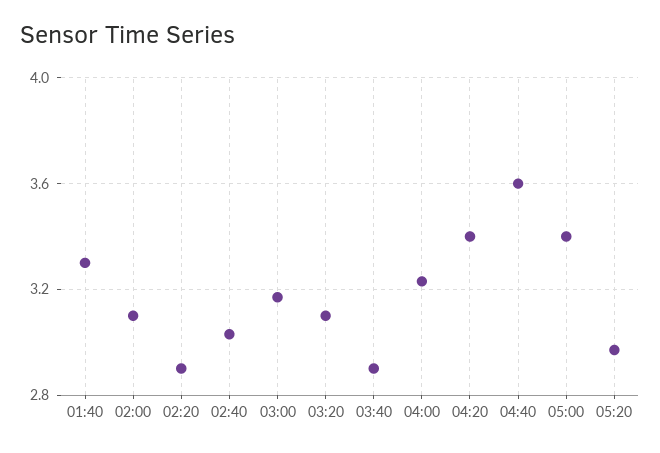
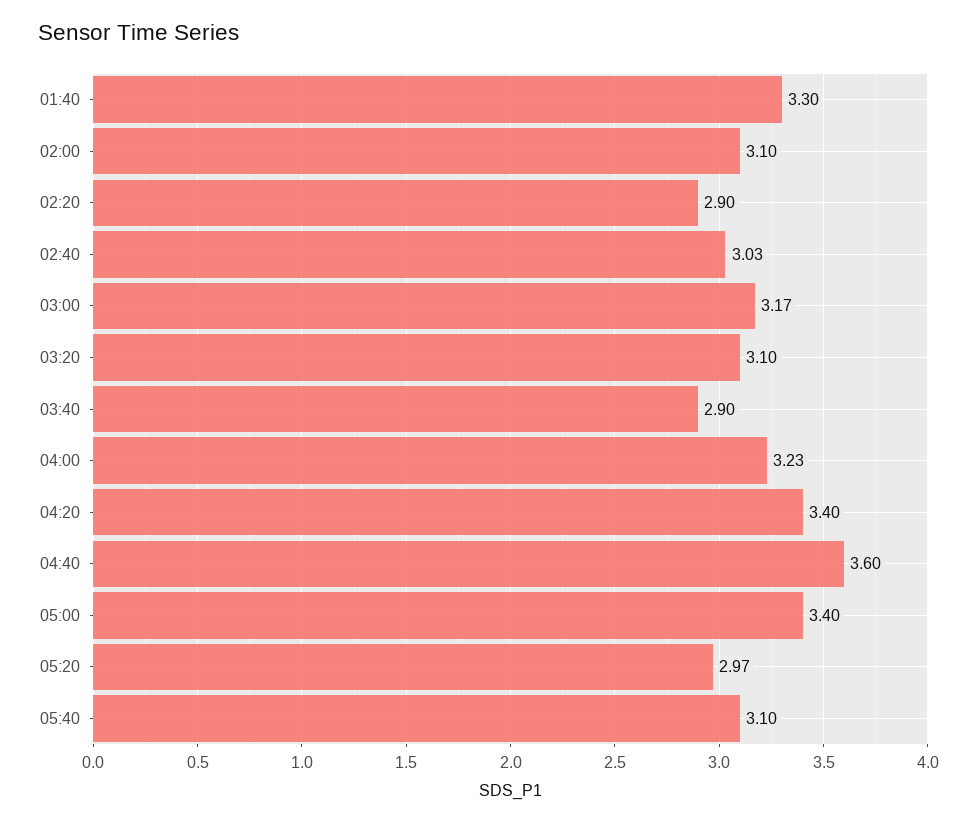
05:40: none -> 3.1

